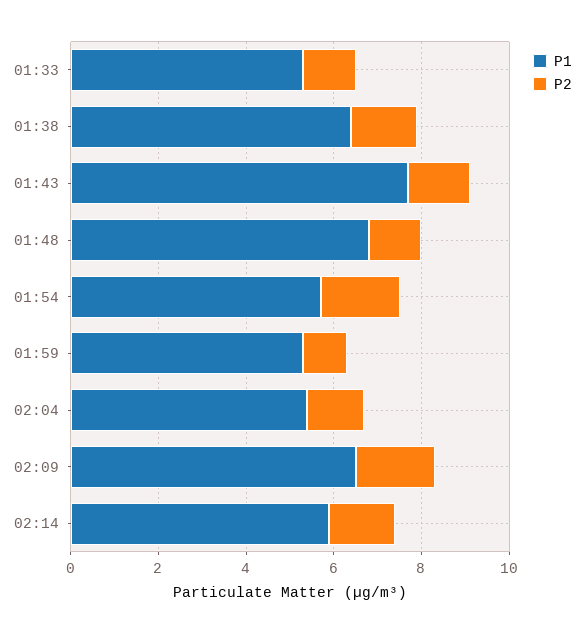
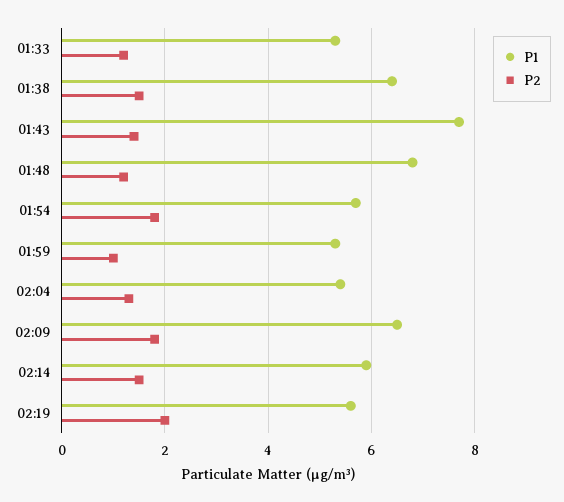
P1, 02:19: none -> 5.5
P2, 02:19: none -> 2

